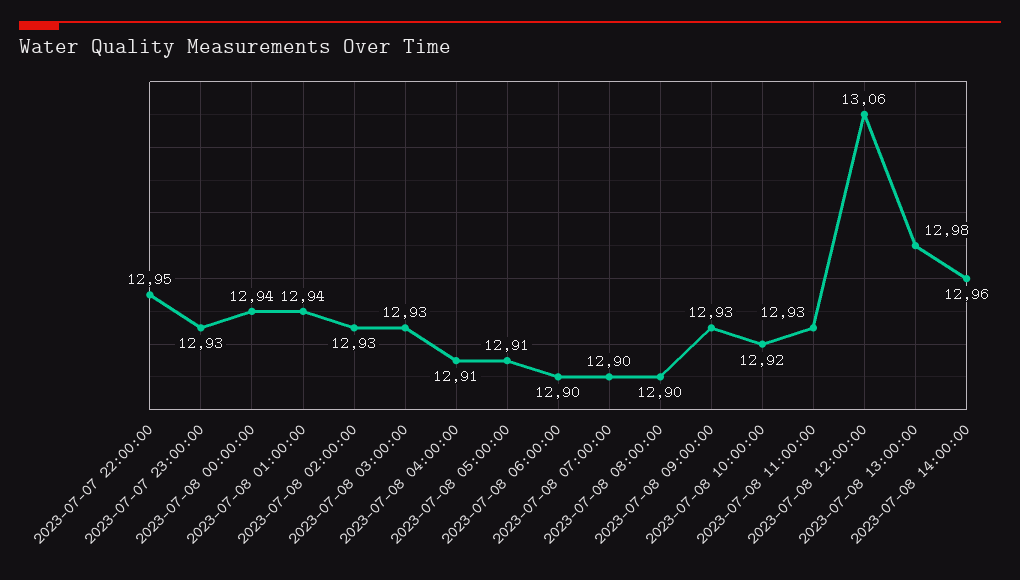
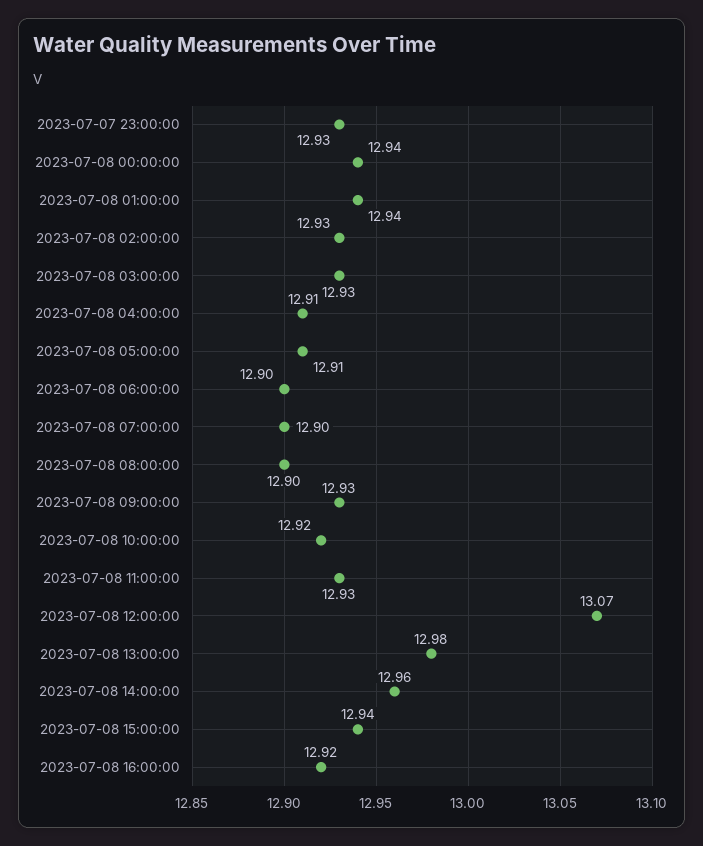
2023-07-07 22:00:00: 12.95 -> none
2023-07-08 12:00:00: 13.06 -> 13.07
2023-07-08 15:00:00: none -> 12.94
2023-07-08 16:00:00: none -> 12.92

